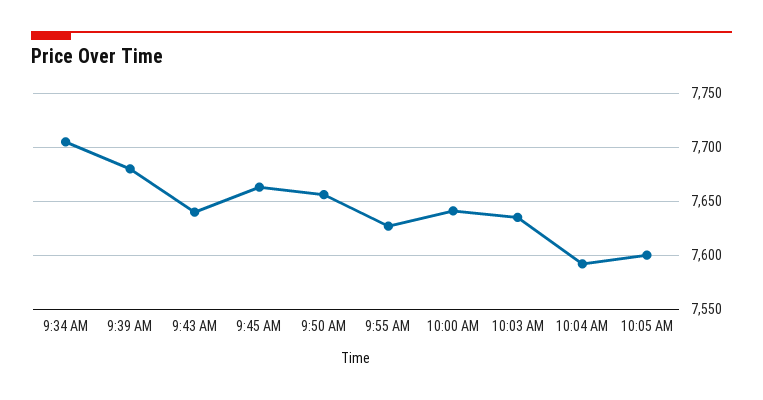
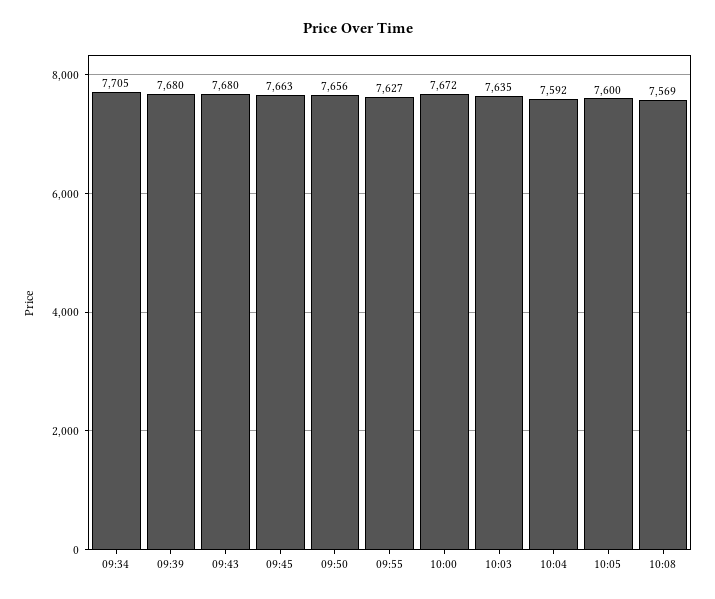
9:43 AM: 7640 -> 7680
10:00 AM: 7640 -> 7672
10:08: none -> 7569

